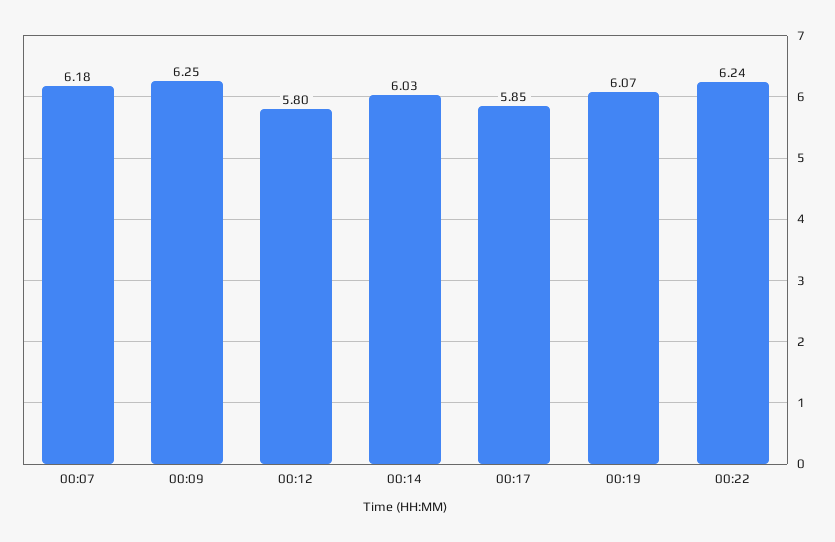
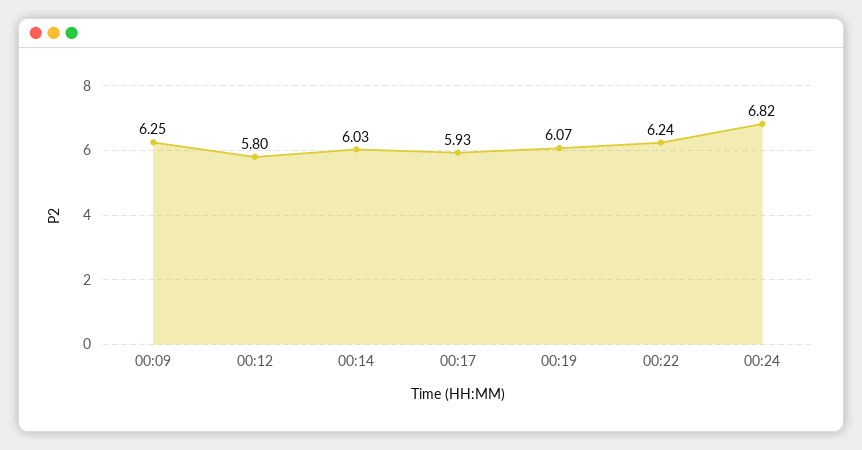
00:07: 6.18 -> none
00:17: 5.85 -> 5.93
00:24: none -> 6.82

